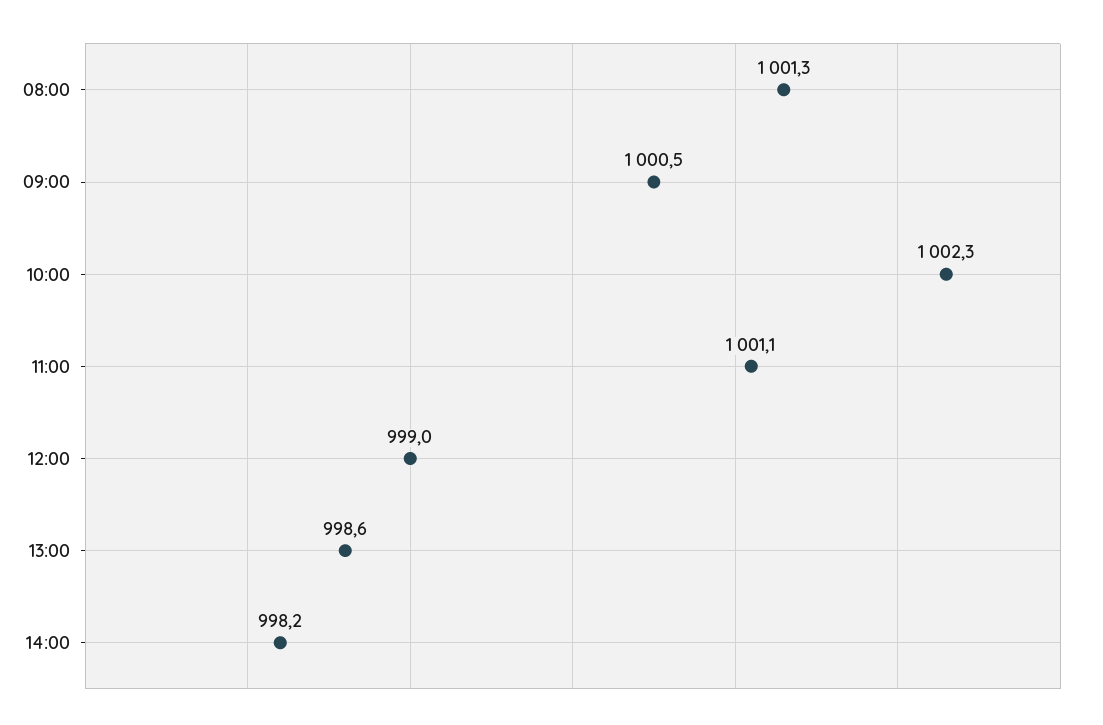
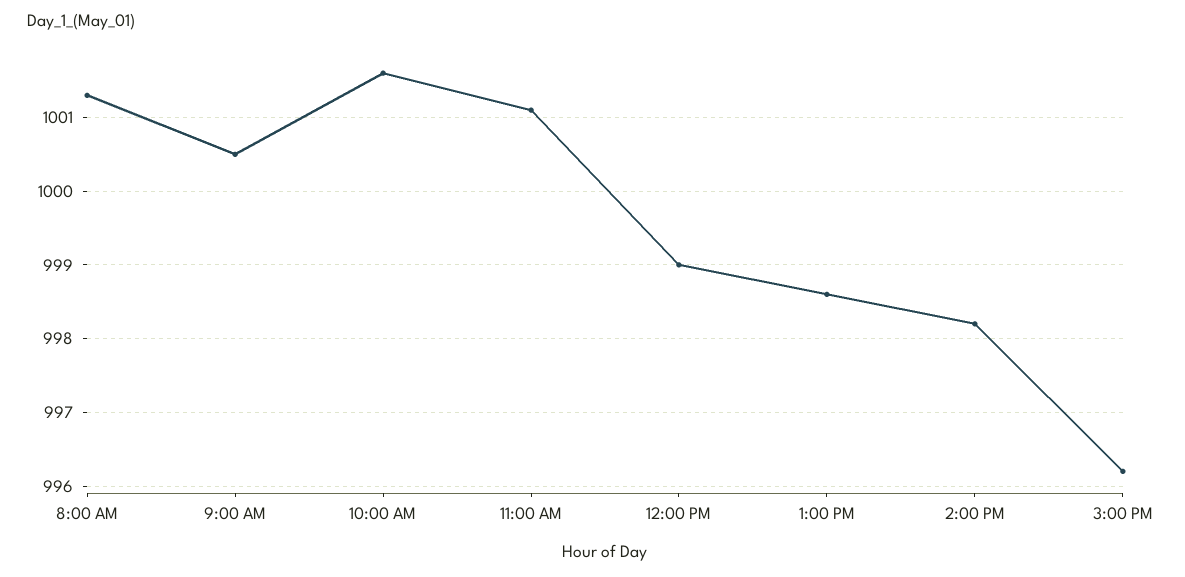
10:00: 1002.3 -> 1001.6
3:00 PM: none -> 996.2

